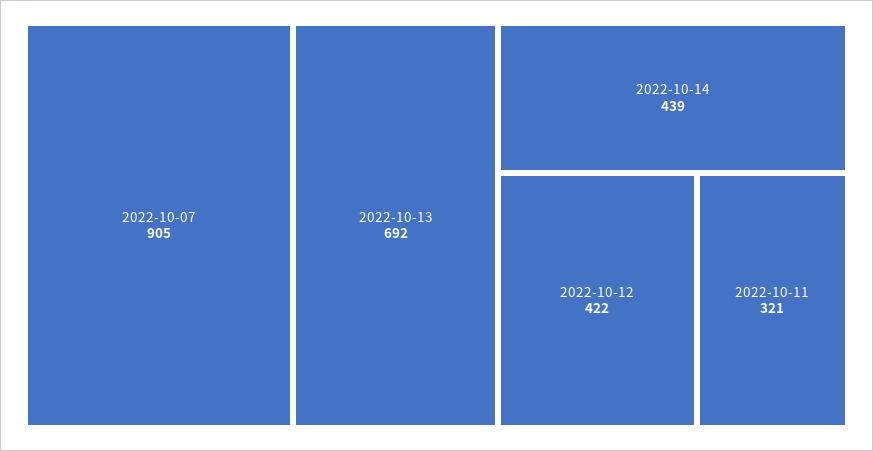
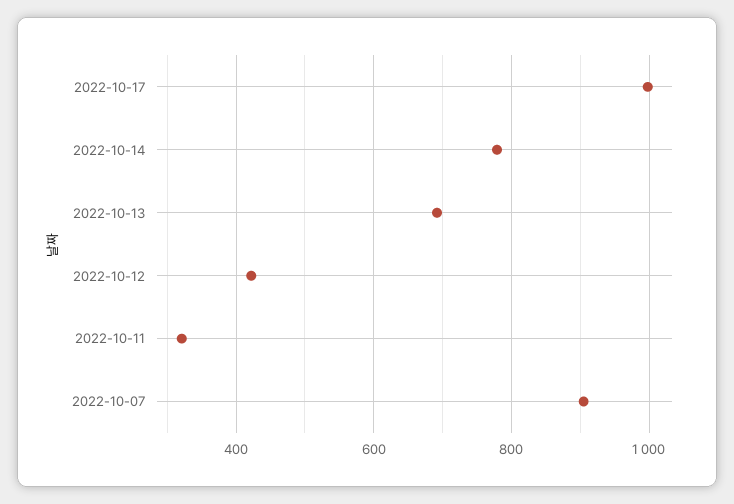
2022-10-14: 439 -> 780
2022-10-17: none -> 1000

